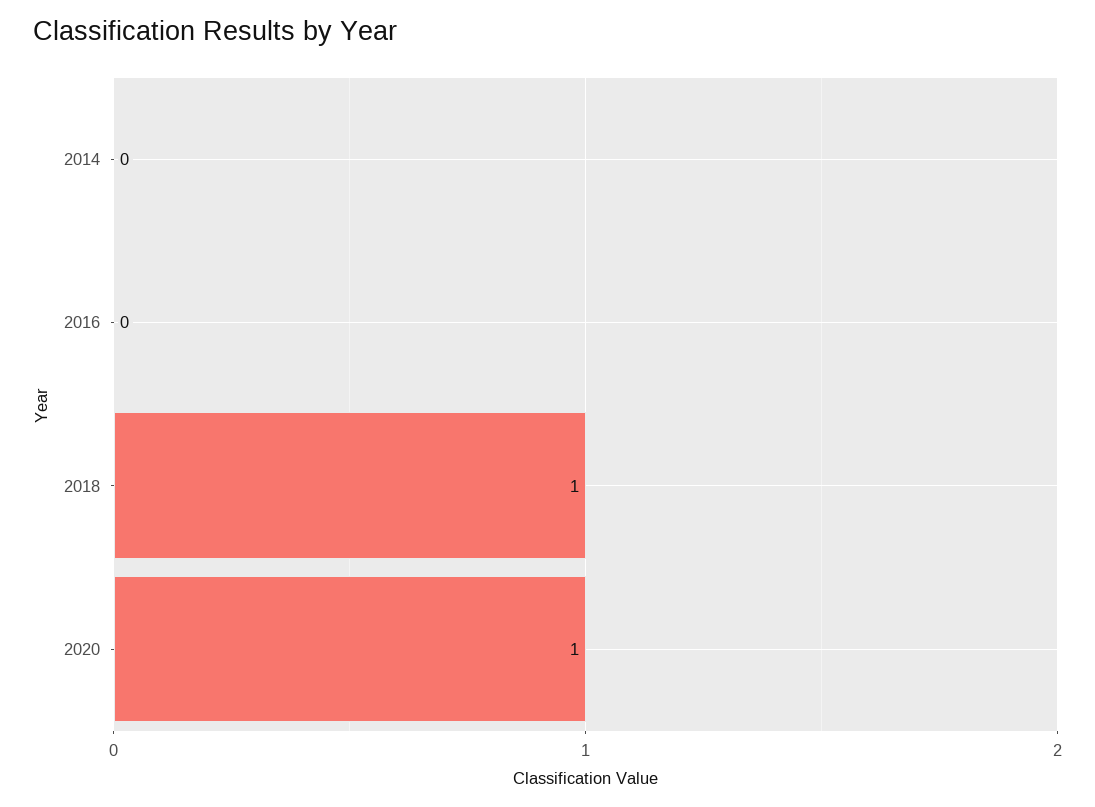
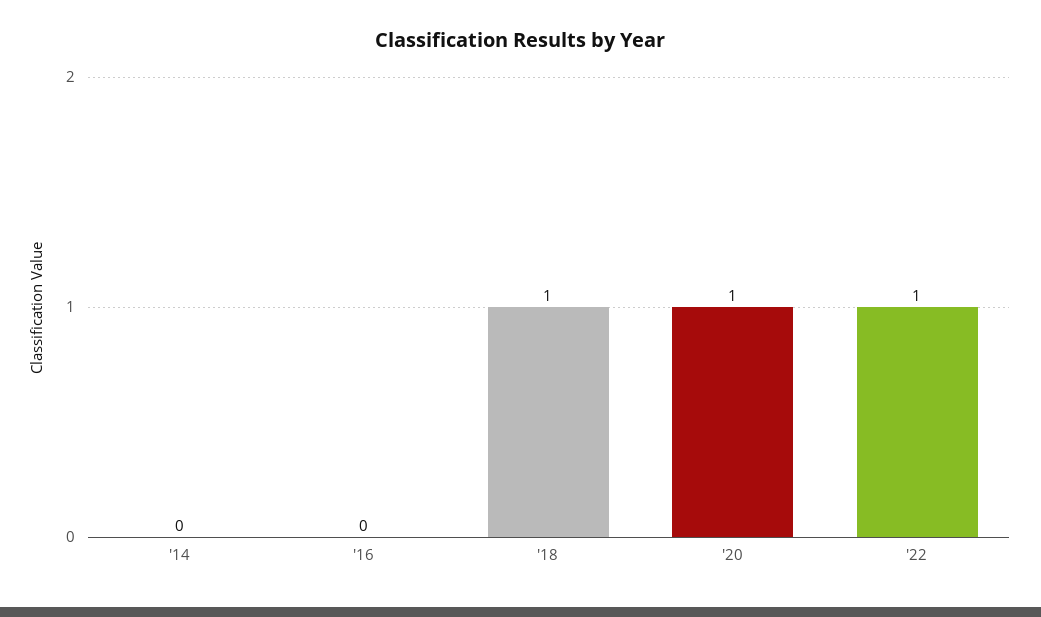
'22: none -> 1

